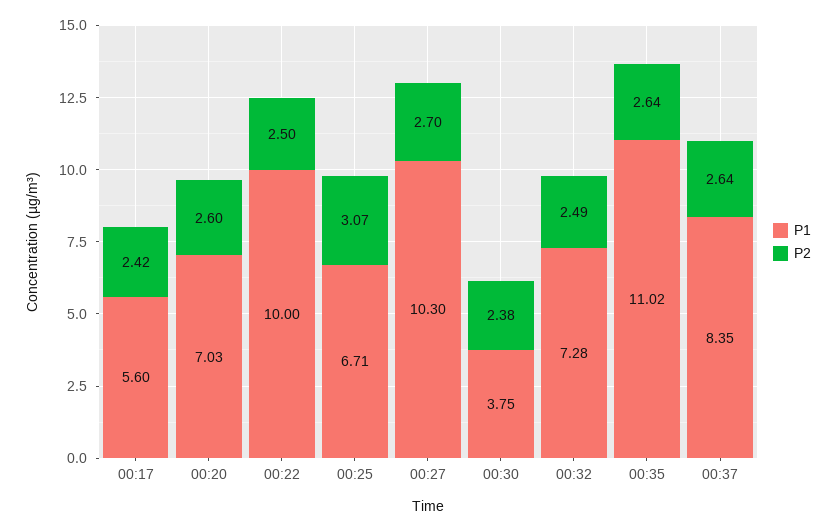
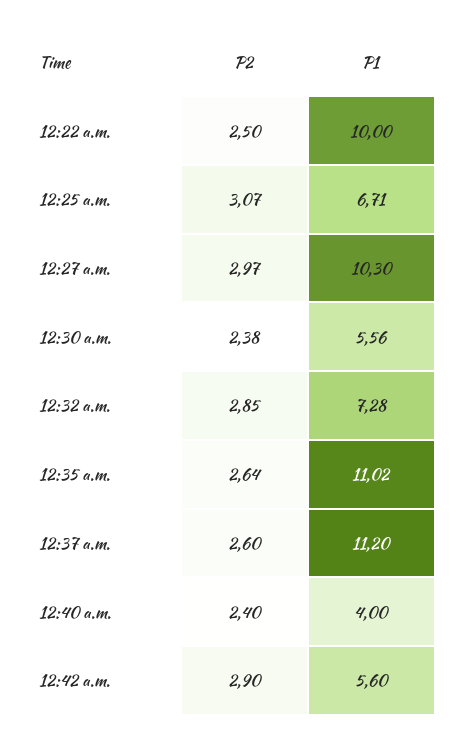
P1, 00:17: 5.6 -> none
P2, 00:17: 2.42 -> none
P1, 00:20: 7.03 -> none
P2, 00:20: 2.6 -> none
P2, 00:27: 2.7 -> 2.97
P1, 00:30: 3.75 -> 5.56
P2, 00:32: 2.49 -> 2.85
P1, 00:37: 8.35 -> 11.2
P2, 00:37: 2.64 -> 2.6
P2, 12:40 a.m.: none -> 2.4
P1, 12:40 a.m.: none -> 4
P2, 12:42 a.m.: none -> 2.9
P1, 12:42 a.m.: none -> 5.6

